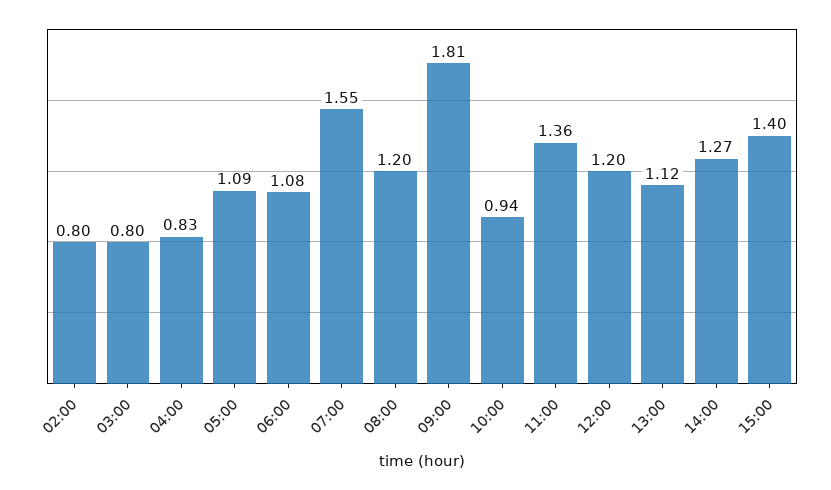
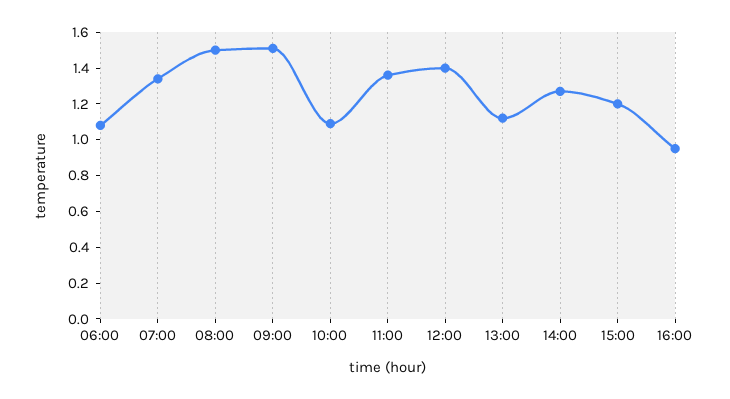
02:00: 0.8 -> none
03:00: 0.8 -> none
04:00: 0.83 -> none
05:00: 1.09 -> none
07:00: 1.55 -> 1.35
08:00: 1.2 -> 1.5
09:00: 1.81 -> 1.5
10:00: 0.94 -> 1.1
12:00: 1.2 -> 1.4
15:00: 1.4 -> 1.2
16:00: none -> 0.95

